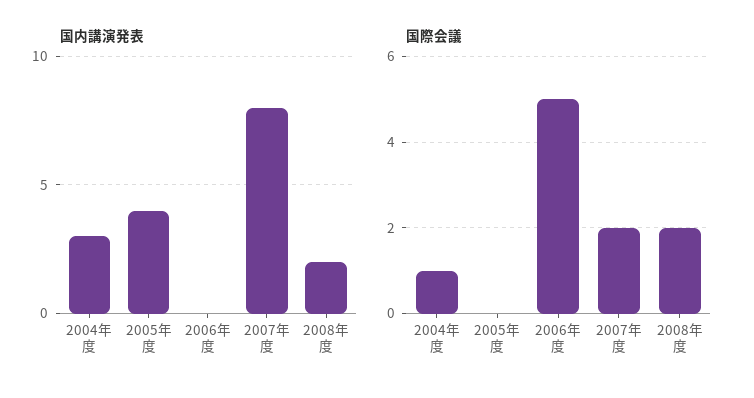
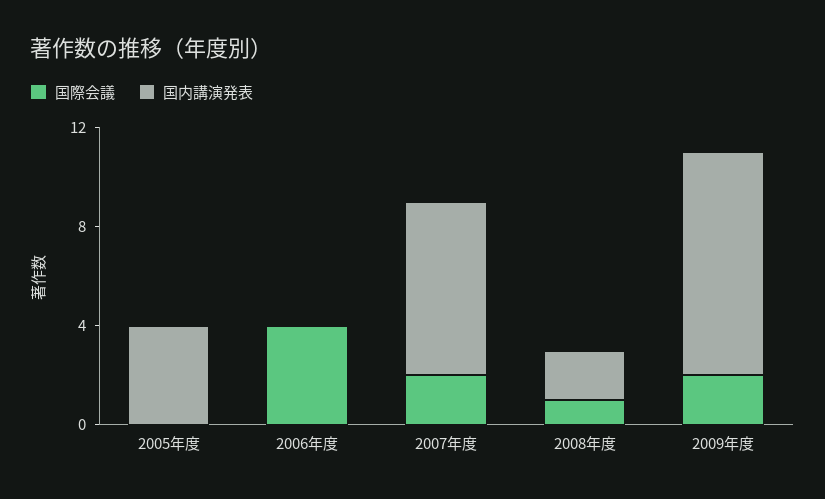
国内講演発表, 2004年度: 3 -> none
国内講演発表, 2007年度: 8 -> 7
国際会議, 2004年度: 1 -> none
国際会議, 2006年度: 5 -> 4
国際会議, 2008年度: 2 -> 1
国際会議, 2009年度: none -> 2
国内講演発表, 2009年度: none -> 9

